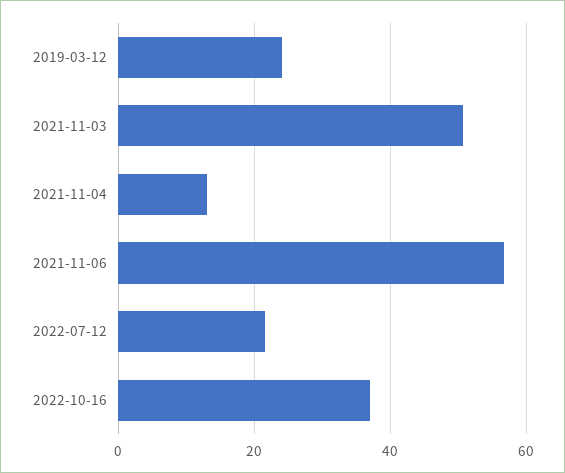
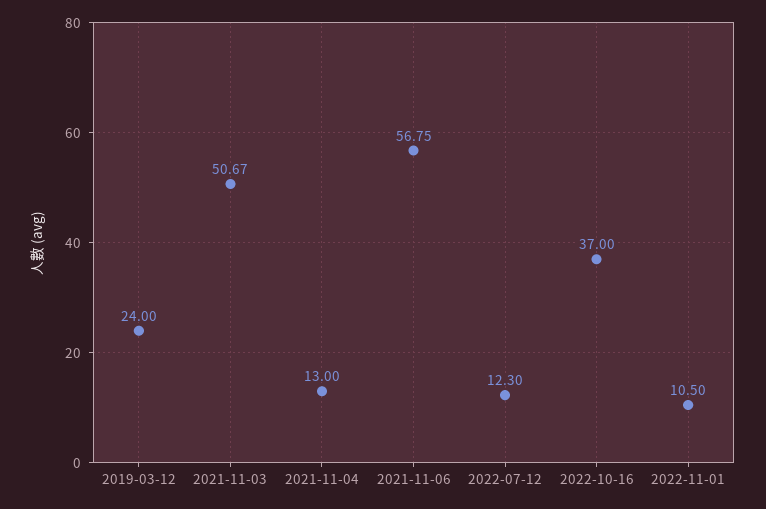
2022-07-12: 22 -> 12.3
2022-11-01: none -> 10.5

